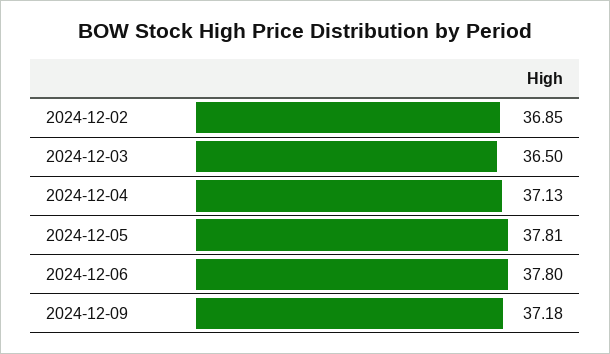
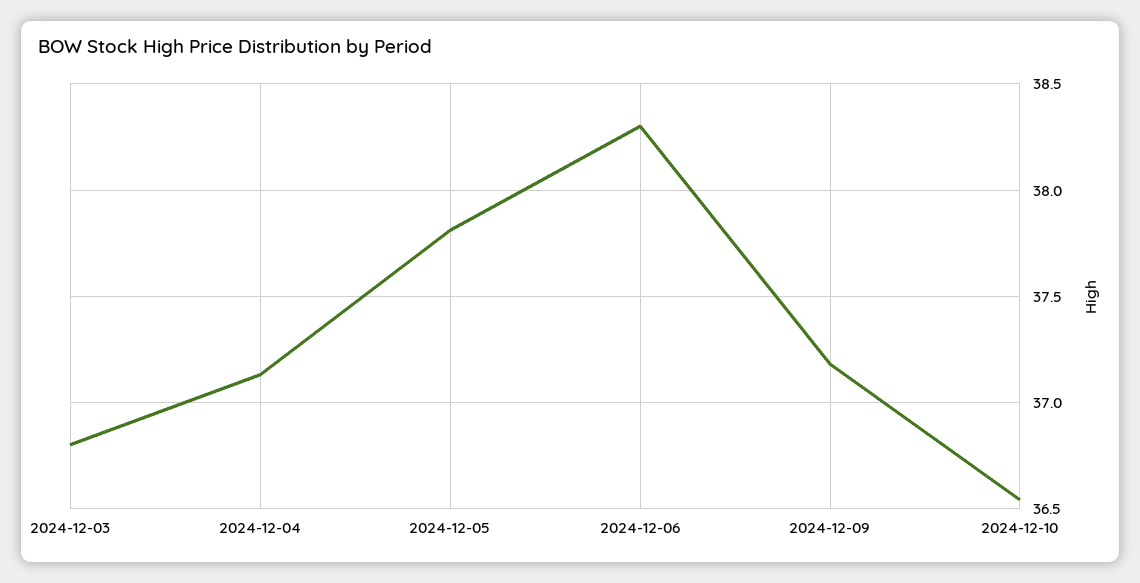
2024-12-02: 36.85 -> none
2024-12-03: 36.5 -> 36.8
2024-12-06: 37.8 -> 38.3
2024-12-10: none -> 36.55

